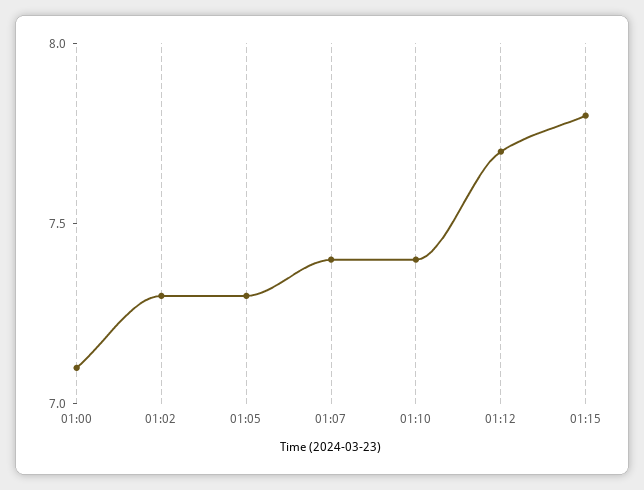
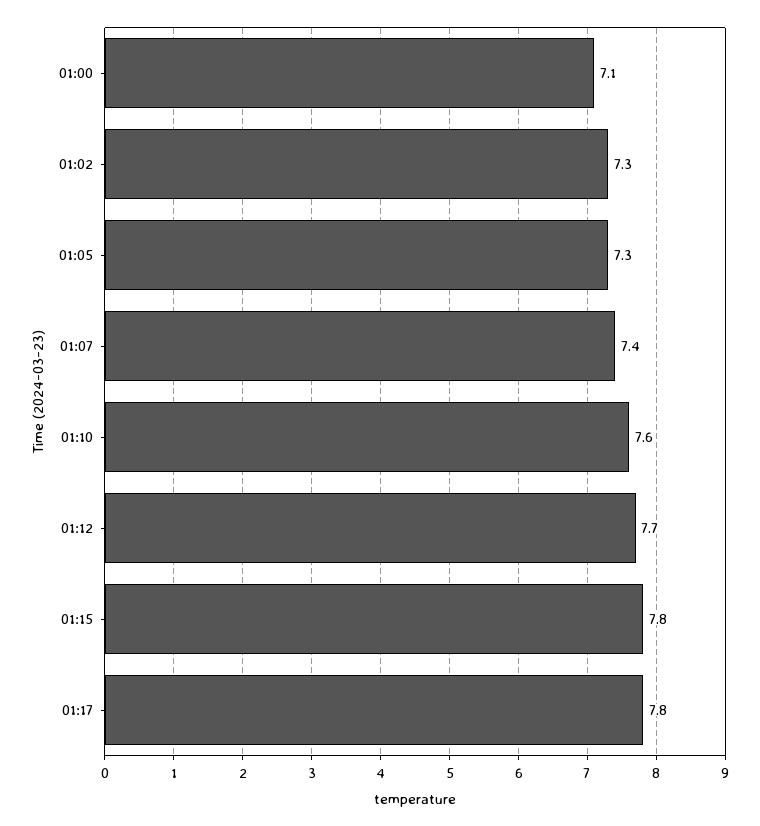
01:10: 7.4 -> 7.6
01:17: none -> 7.8

